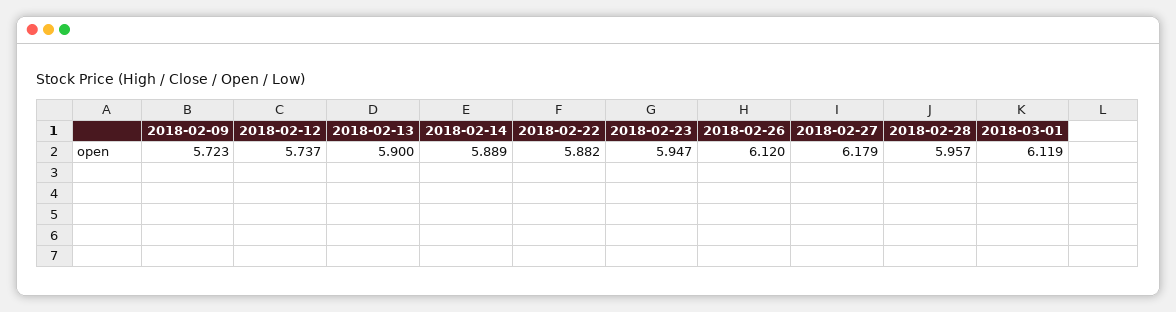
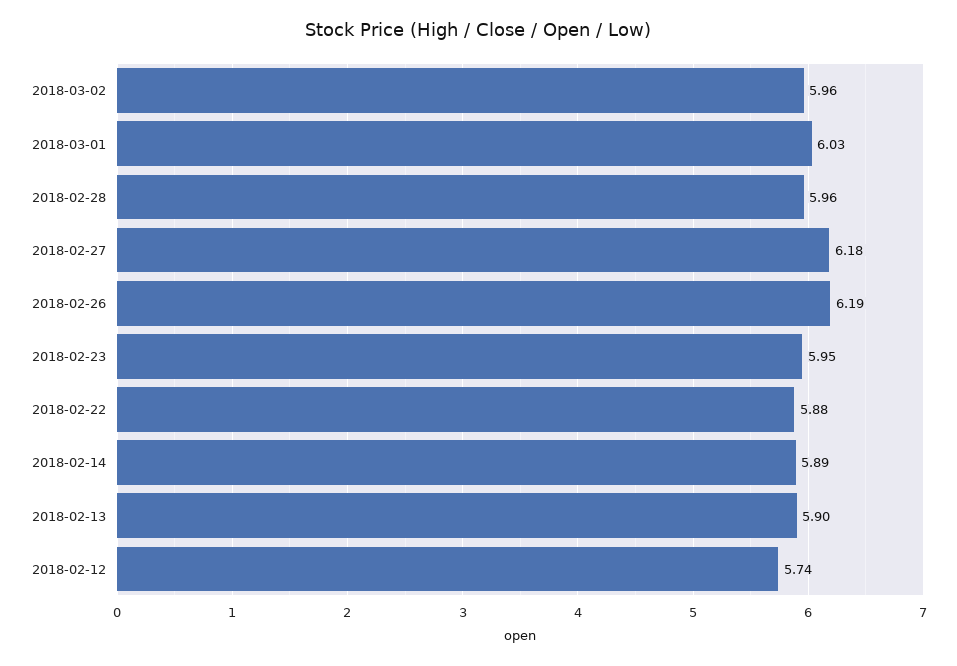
2018-02-09: 5.723 -> none
2018-02-26: 6.12 -> 6.19
2018-03-01: 6.119 -> 6.03
2018-03-02: none -> 5.96

